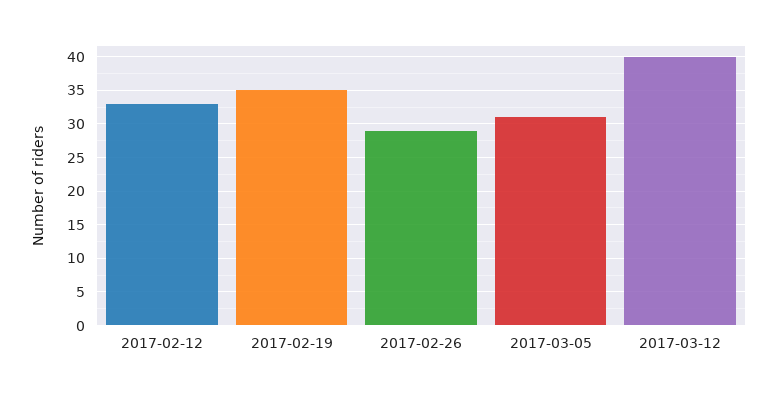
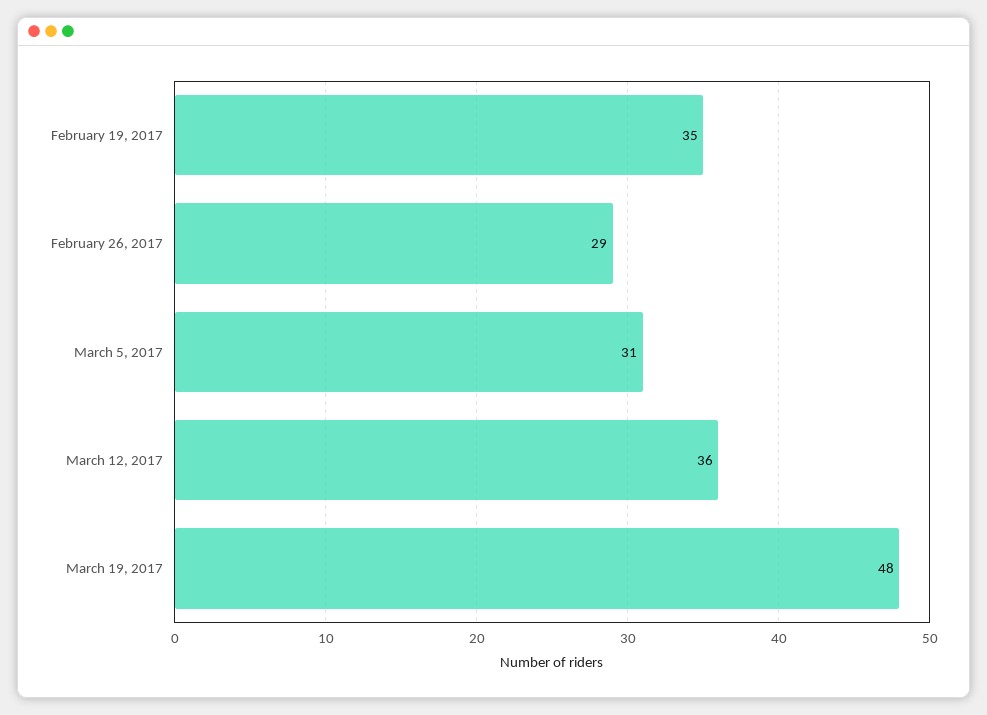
2017-02-12: 33 -> none
2017-03-12: 40 -> 36
March 19, 2017: none -> 48

